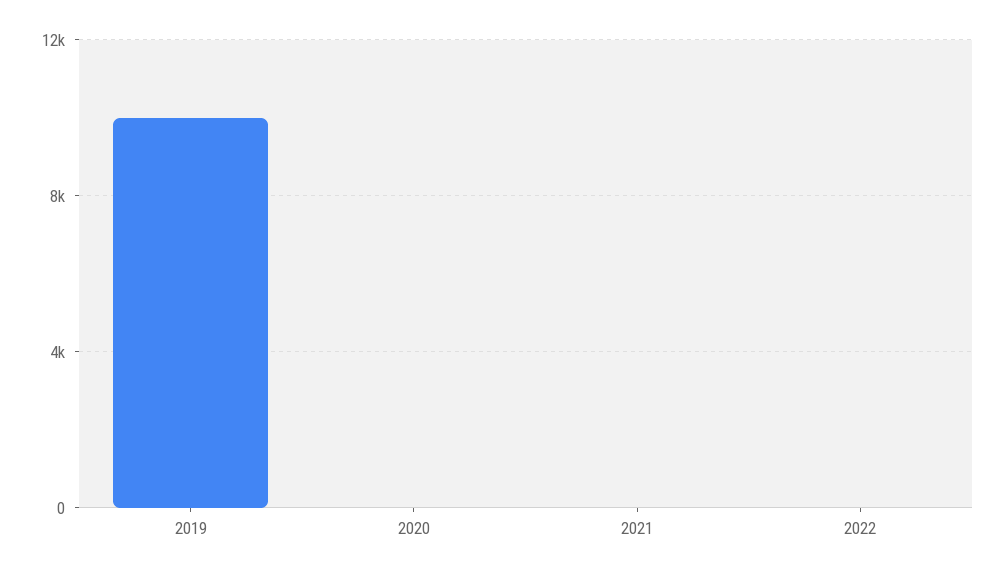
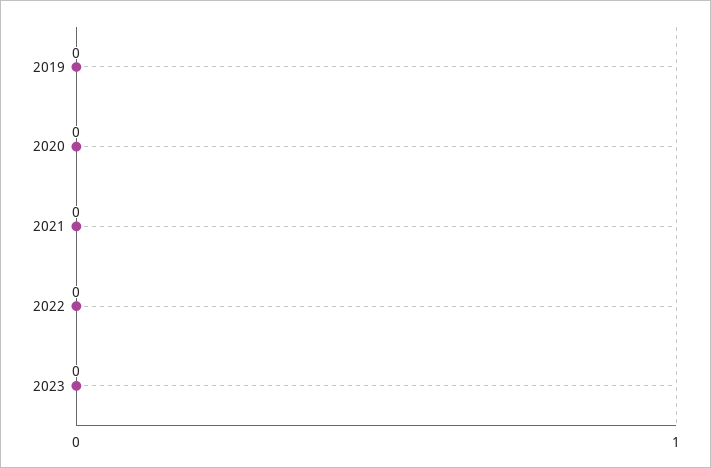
2019: 10000 -> 0
2023: none -> 0

